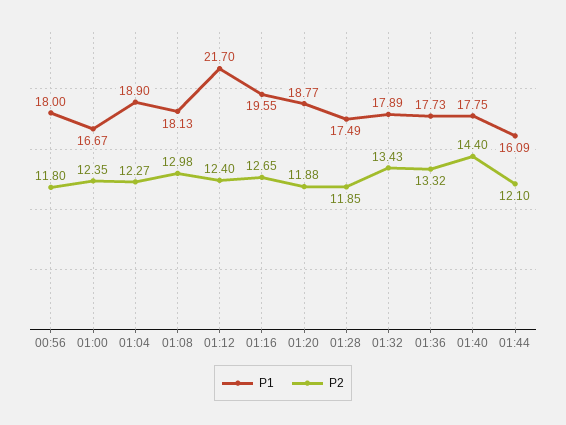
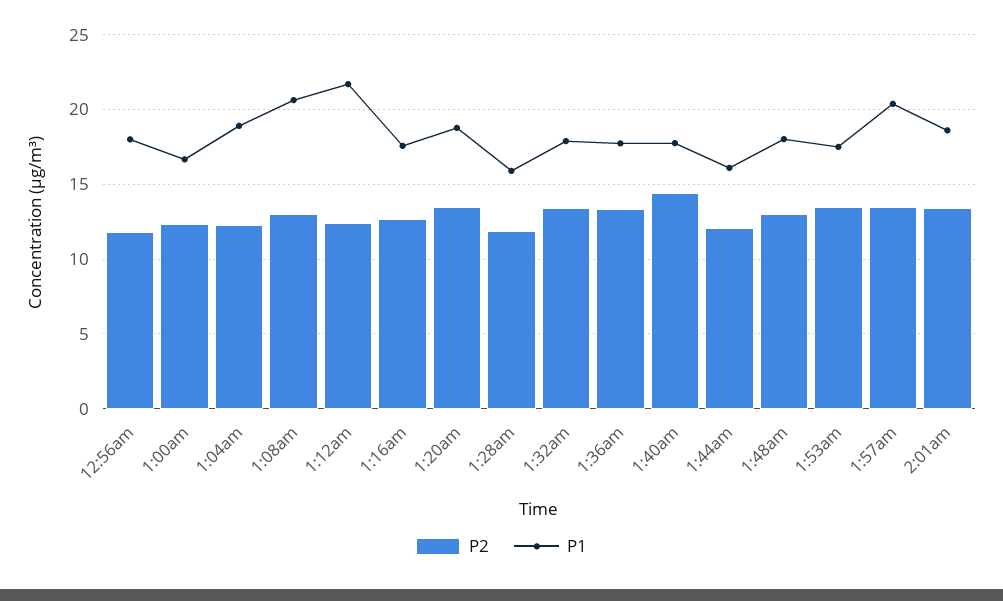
P1, 01:08: 18.13 -> 20.5
P1, 01:16: 19.55 -> 17.5
P2, 01:20: 11.88 -> 13.5
P1, 01:28: 17.49 -> 16
P2, 1:48am: none -> 13
P1, 1:48am: none -> 18
P2, 1:53am: none -> 13.5
P1, 1:53am: none -> 17.5
P2, 1:57am: none -> 13.5
P1, 1:57am: none -> 20.5
P2, 2:01am: none -> 13.5
P1, 2:01am: none -> 18.5

